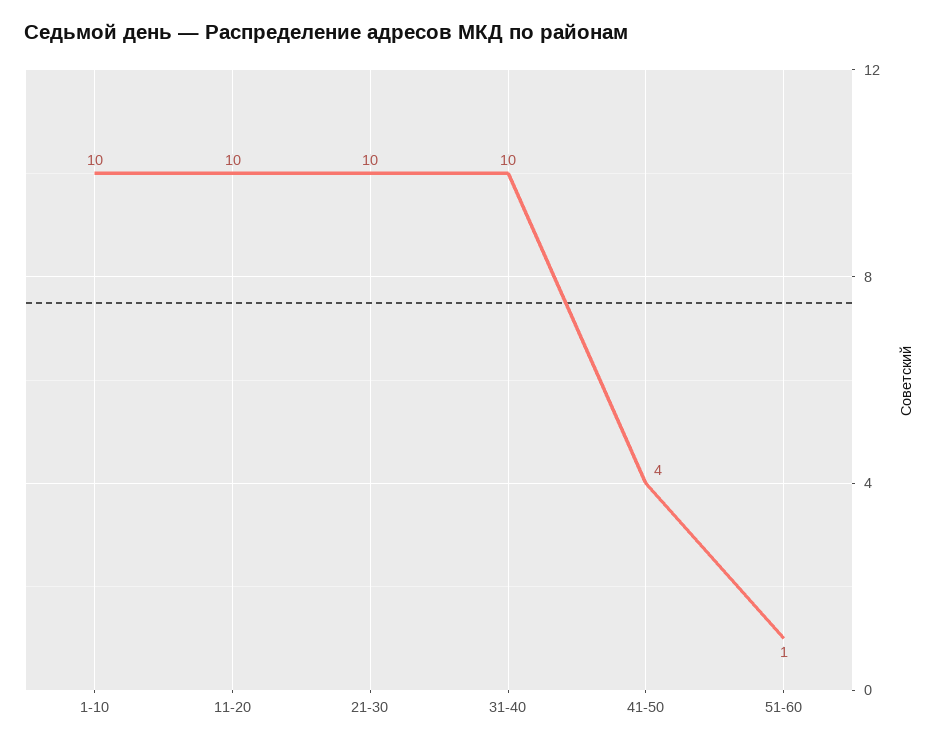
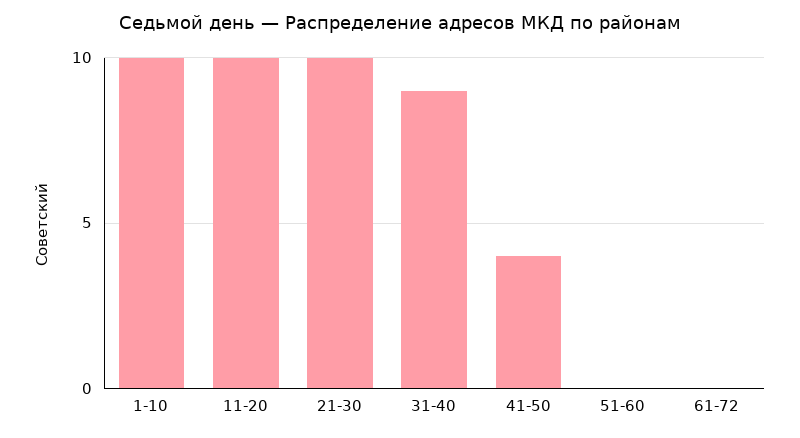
31-40: 10 -> 9
51-60: 1 -> 0
61-72: none -> 0

